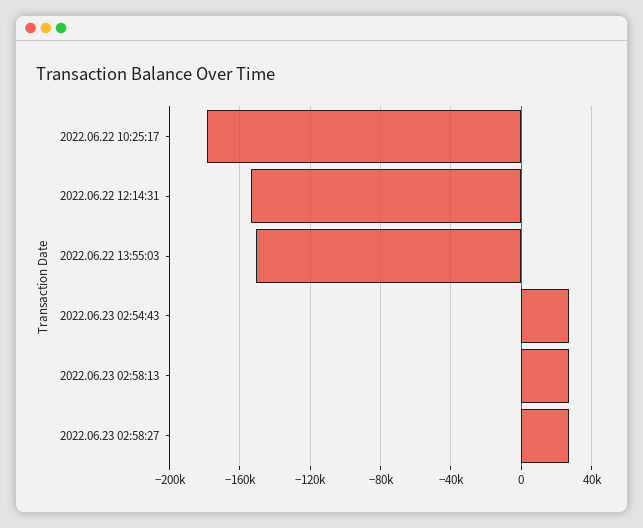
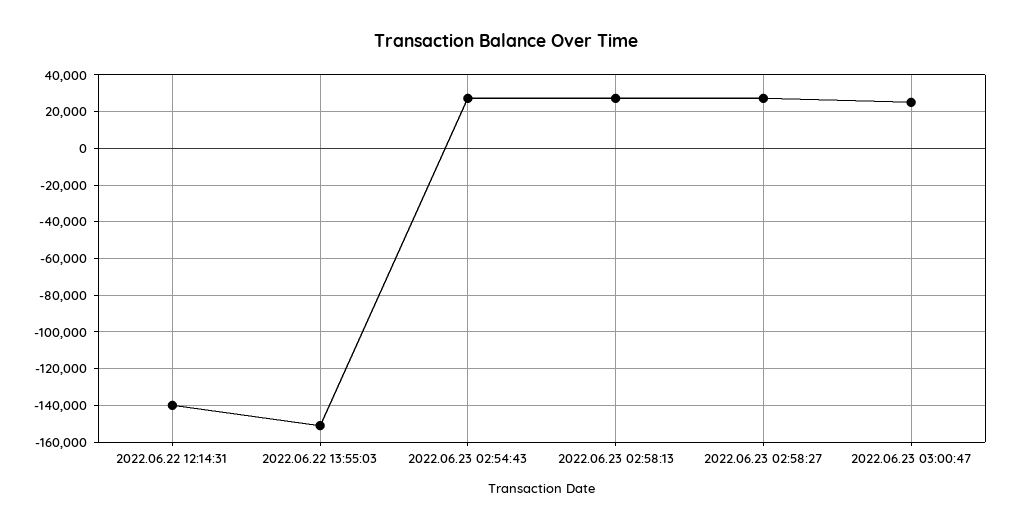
2022.06.22 10:25:17: -180000 -> none
2022.06.22 12:14:31: -155000 -> -140000
2022.06.23 03:00:47: none -> 25000

